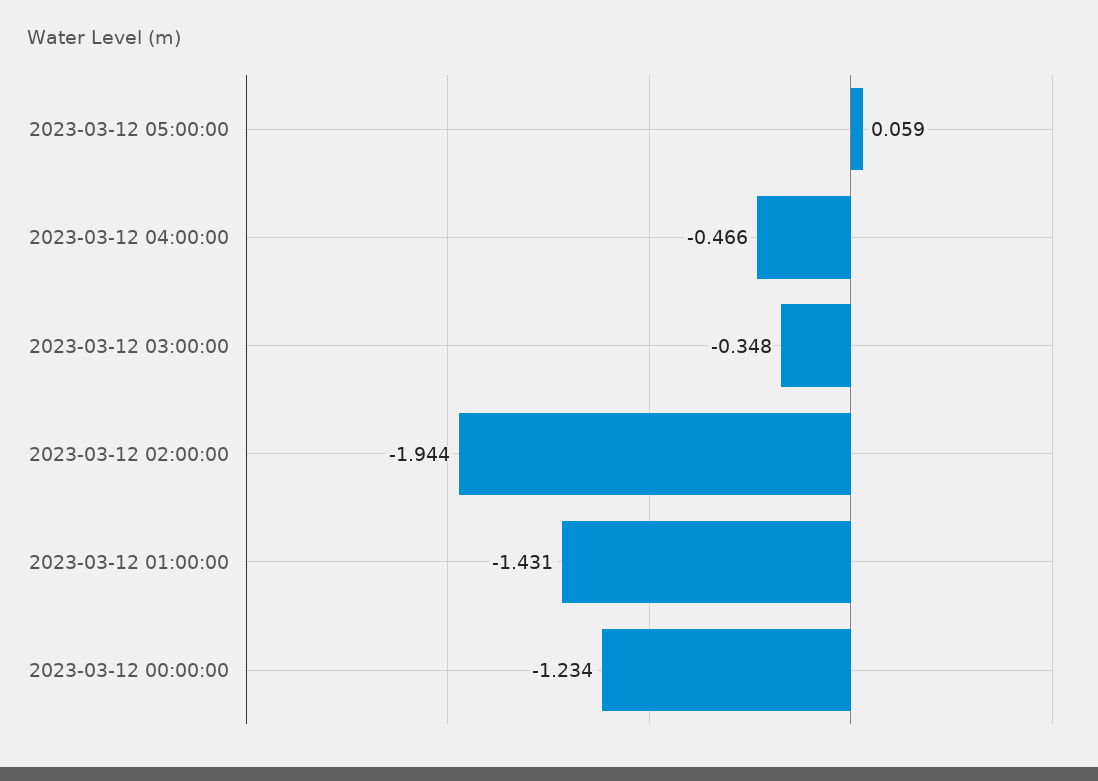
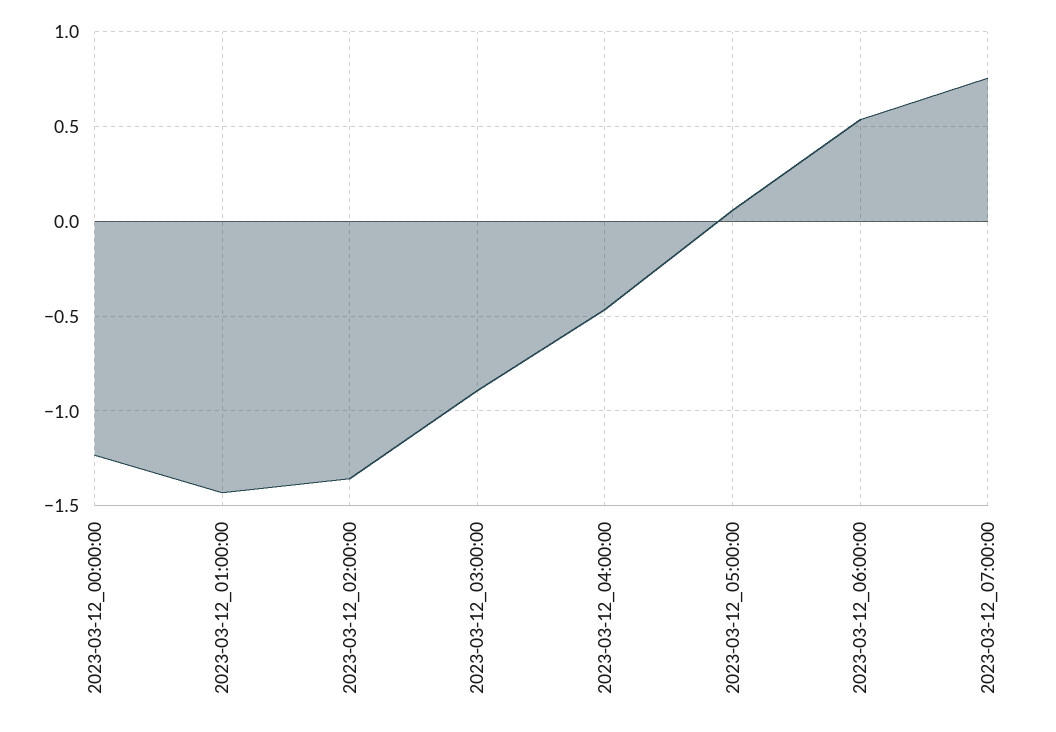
2023-03-12 03:00:00: -0.348 -> -0.9
2023-03-12 02:00:00: -1.944 -> -1.35
2023-03-12_06:00:00: none -> 0.55
2023-03-12_07:00:00: none -> 0.75

